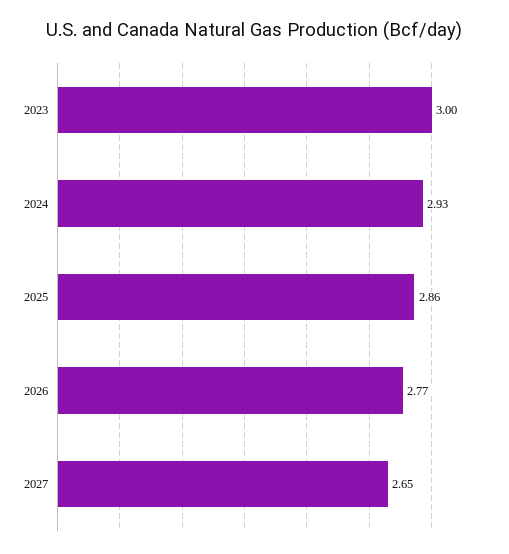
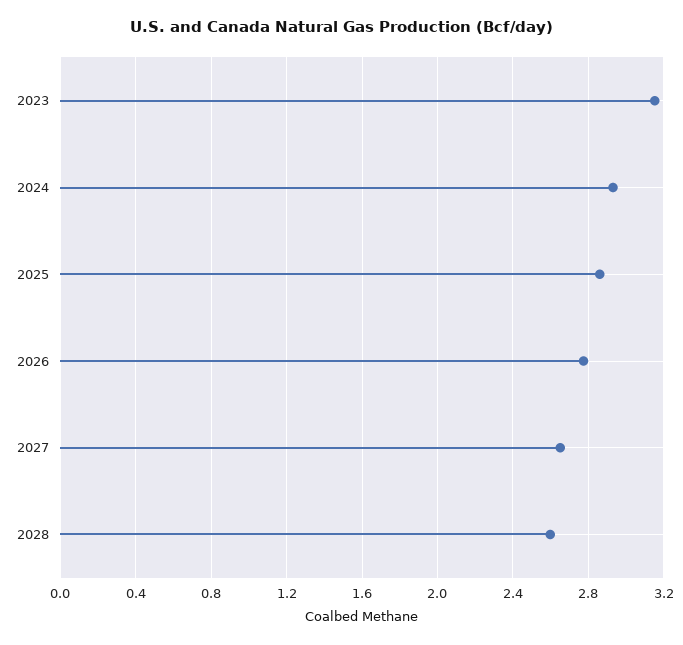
2023: 3 -> 3.15
2028: none -> 2.6

